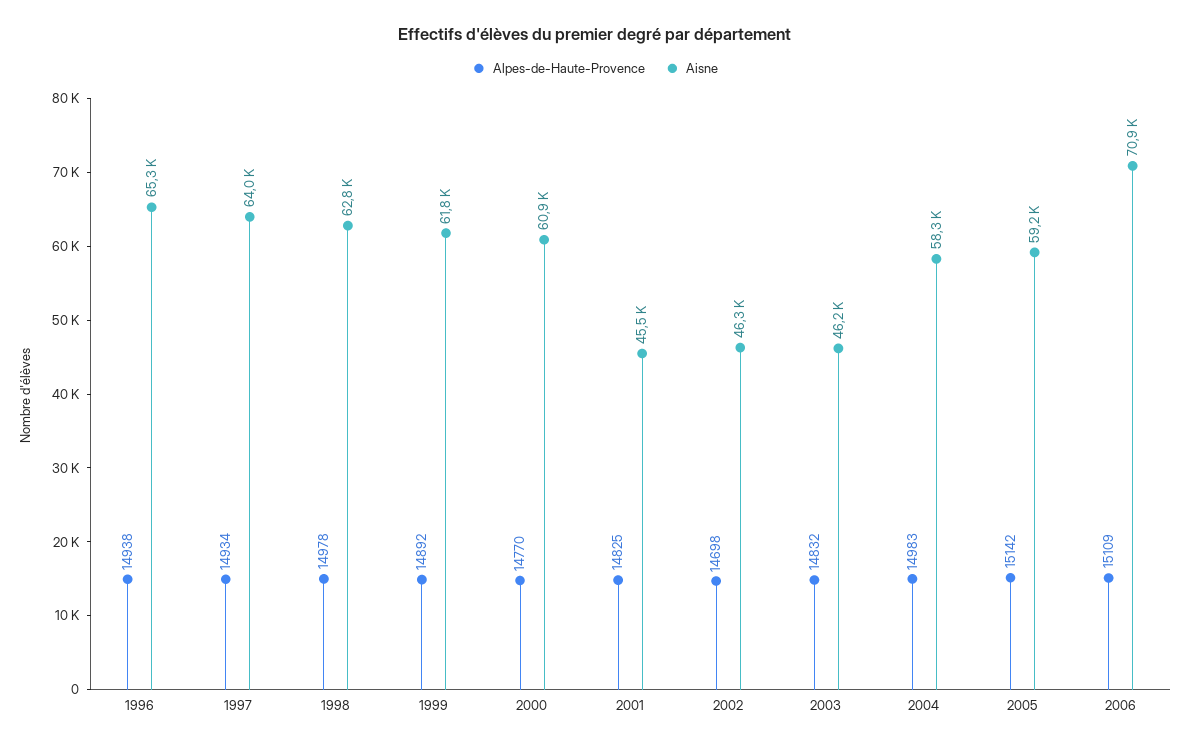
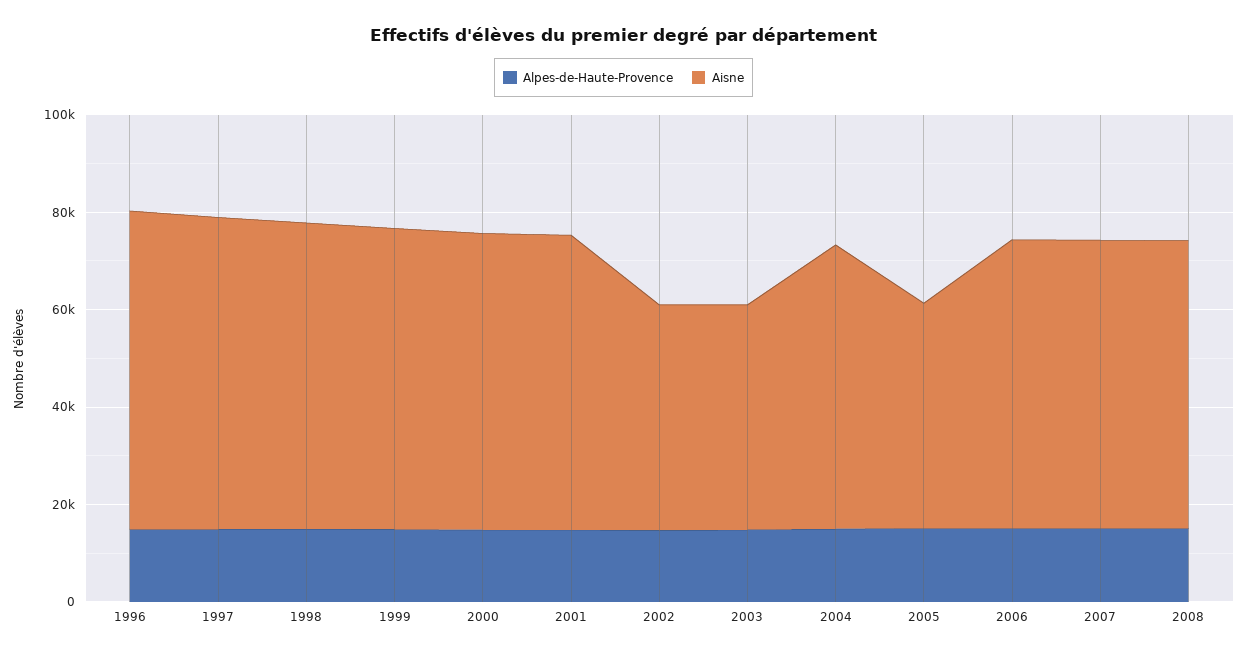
Aisne, 2001: 45500 -> 60000
Aisne, 2005: 59200 -> 45000
Aisne, 2006: 70900 -> 60000
Alpes-de-Haute-Provence, 2007: none -> 15000
Aisne, 2007: none -> 60000
Alpes-de-Haute-Provence, 2008: none -> 15000
Aisne, 2008: none -> 60000

